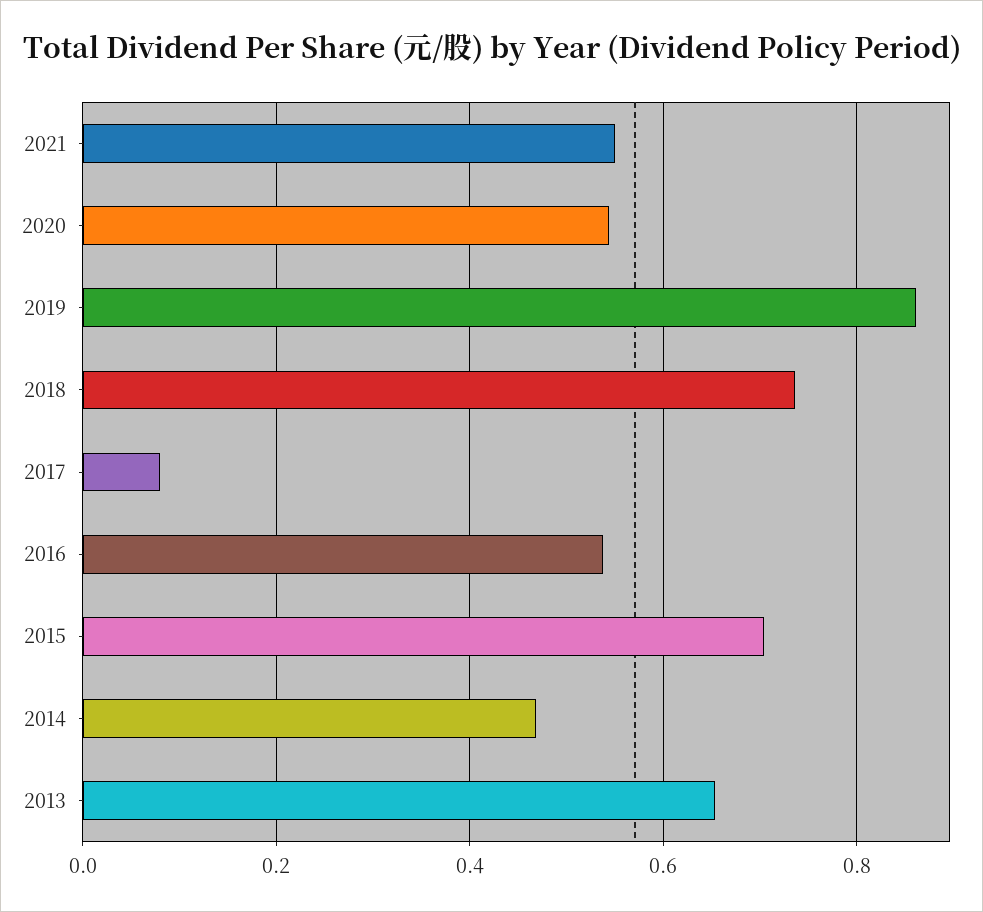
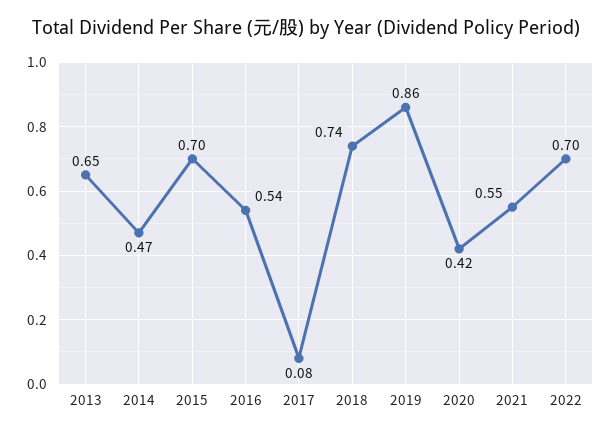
2020: 0.54 -> 0.42
2022: none -> 0.7

